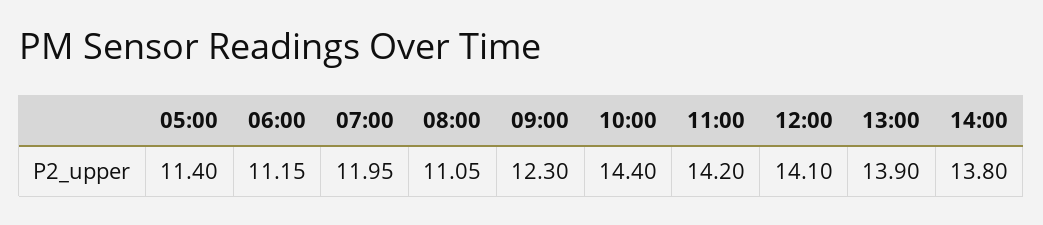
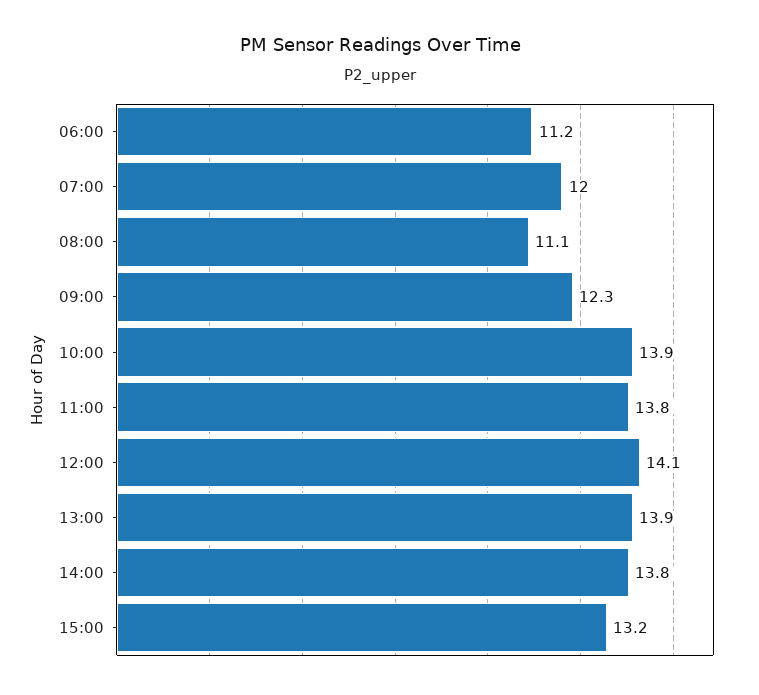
05:00: 11.4 -> none
10:00: 14.4 -> 13.9
11:00: 14.2 -> 13.8
15:00: none -> 13.2

